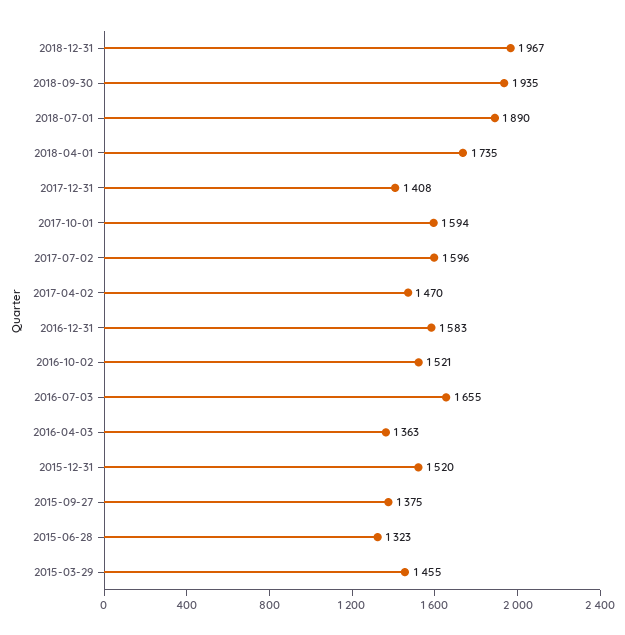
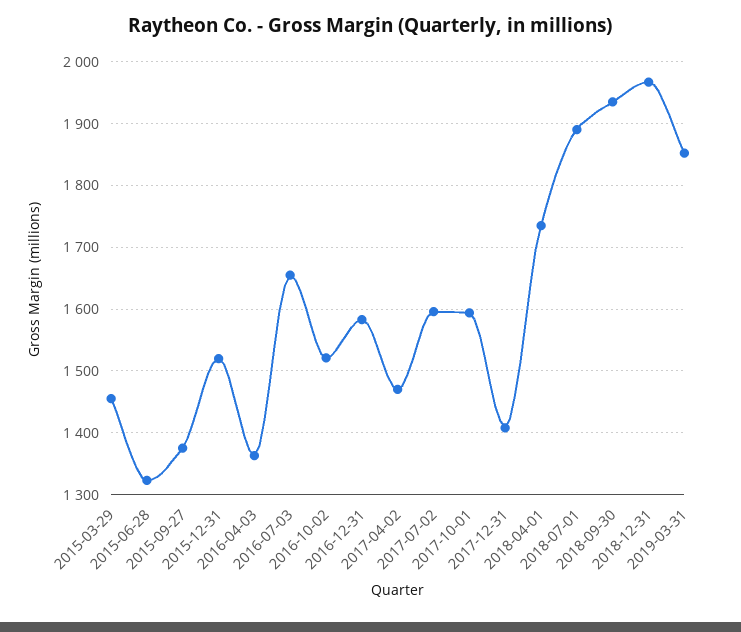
2019-03-31: none -> 1850

